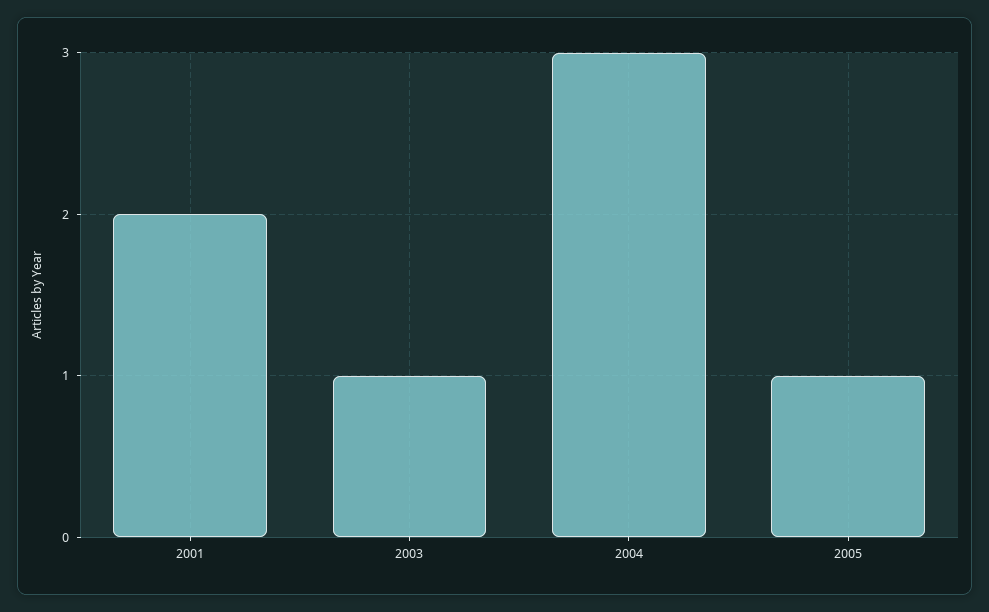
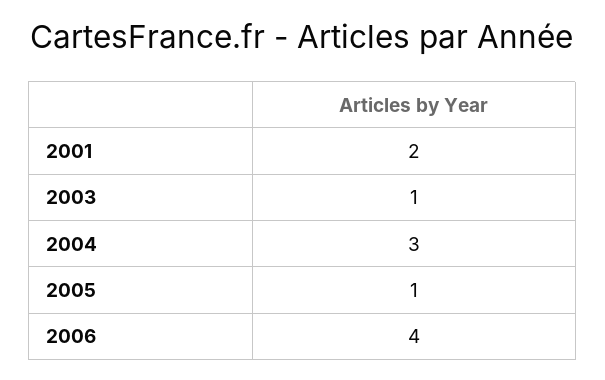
2006: none -> 4

